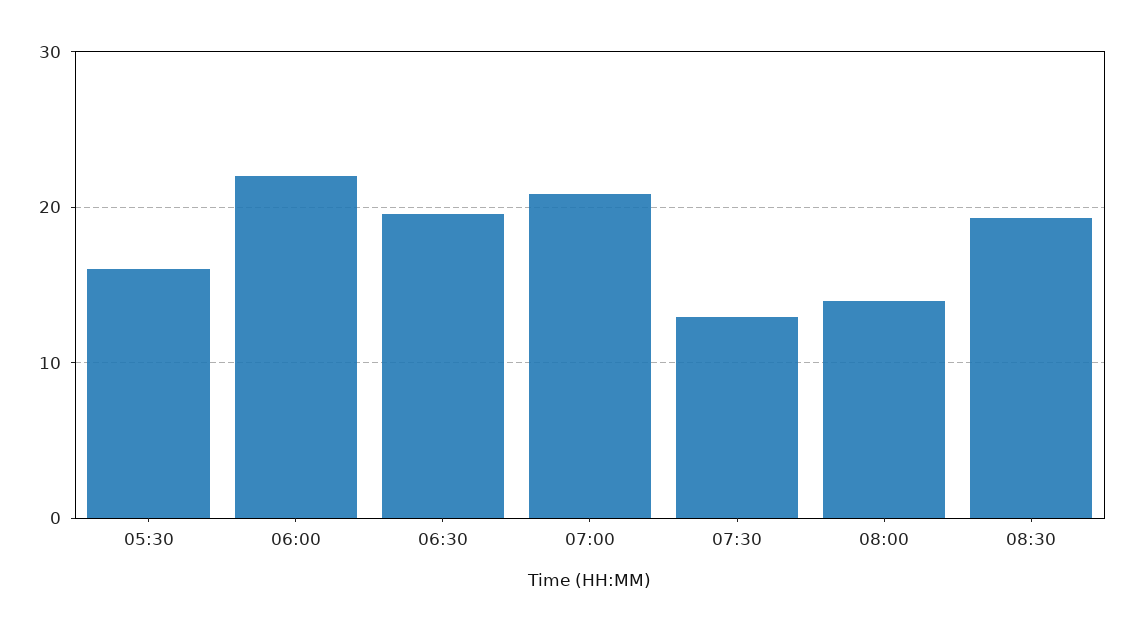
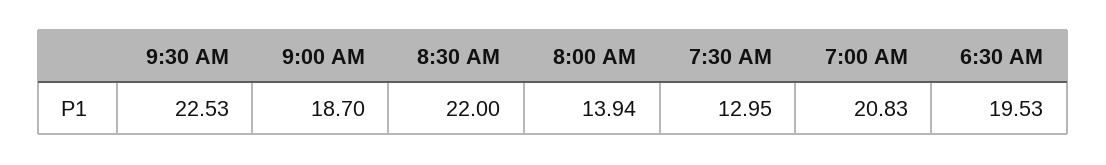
05:30: 16 -> none
06:00: 22 -> none
08:30: 19 -> 22
9:30 AM: none -> 22.53
9:00 AM: none -> 18.7

